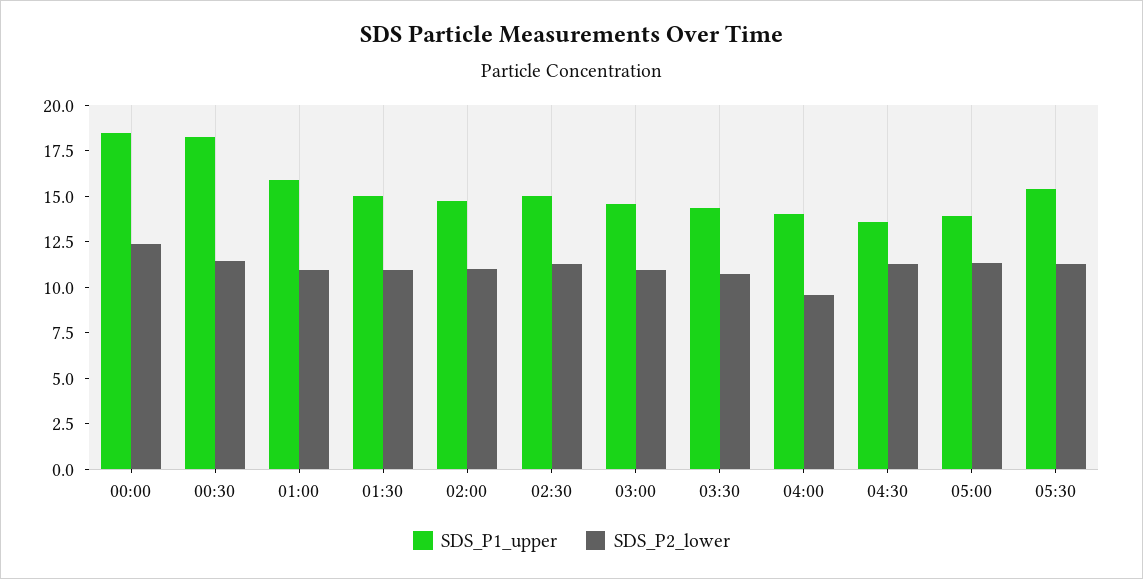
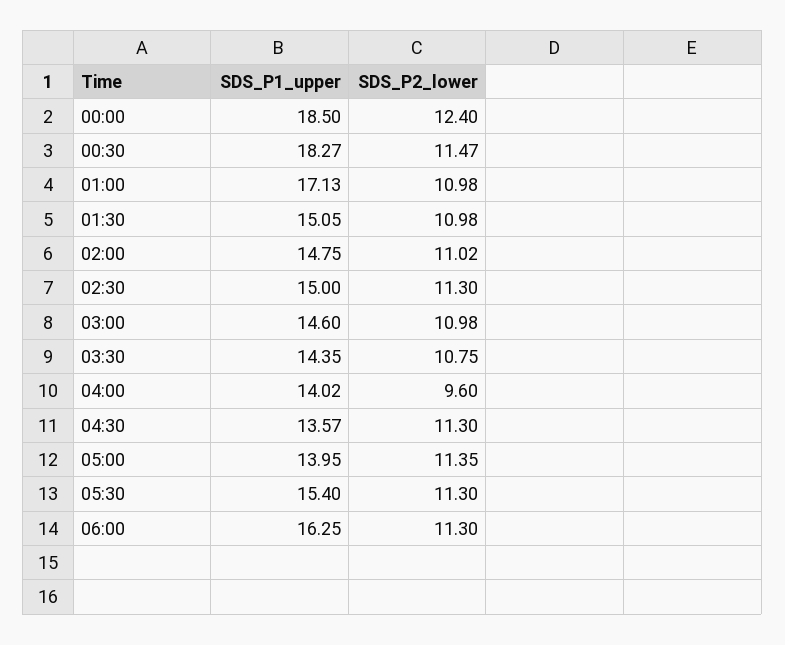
SDS_P1_upper, 01:00: 16 -> 17.13
SDS_P1_upper, 06:00: none -> 16.25
SDS_P2_lower, 06:00: none -> 11.3

